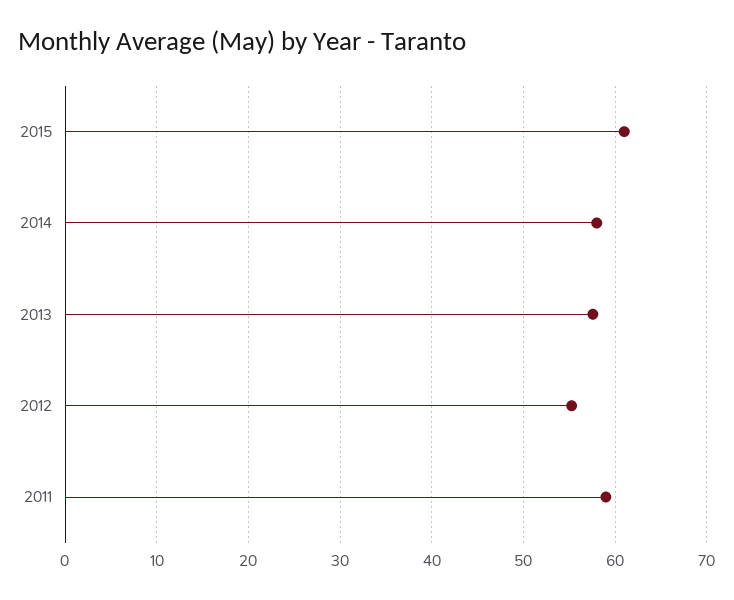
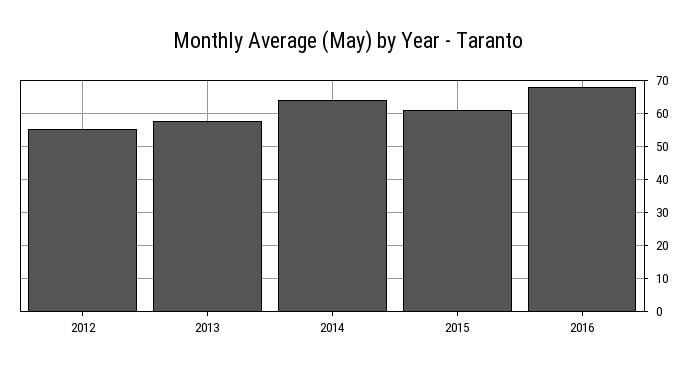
2014: 58 -> 64
2011: 59 -> none
2016: none -> 68

